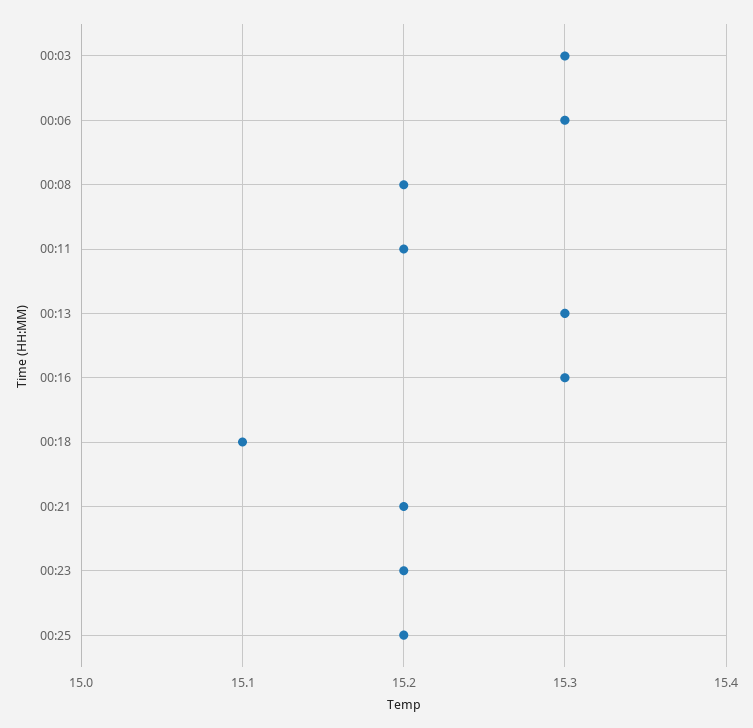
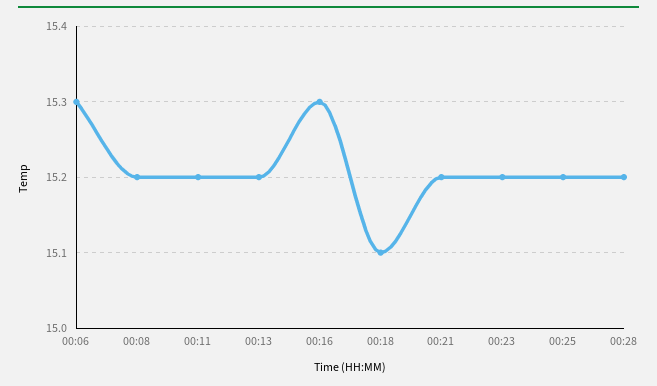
00:03: 15.3 -> none
00:13: 15.3 -> 15.2
00:28: none -> 15.2

